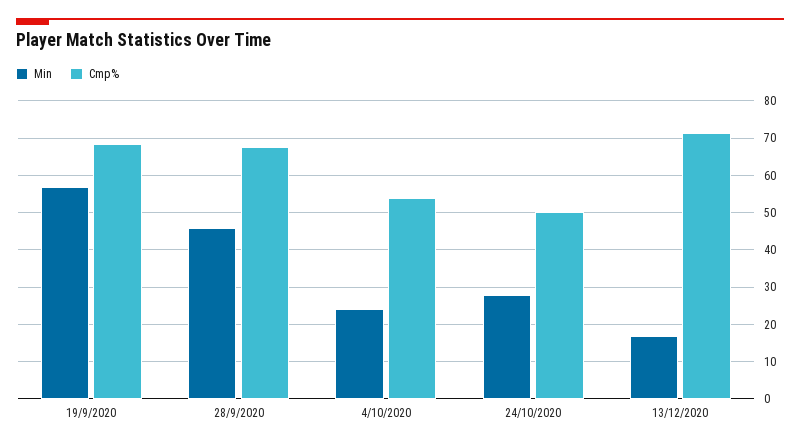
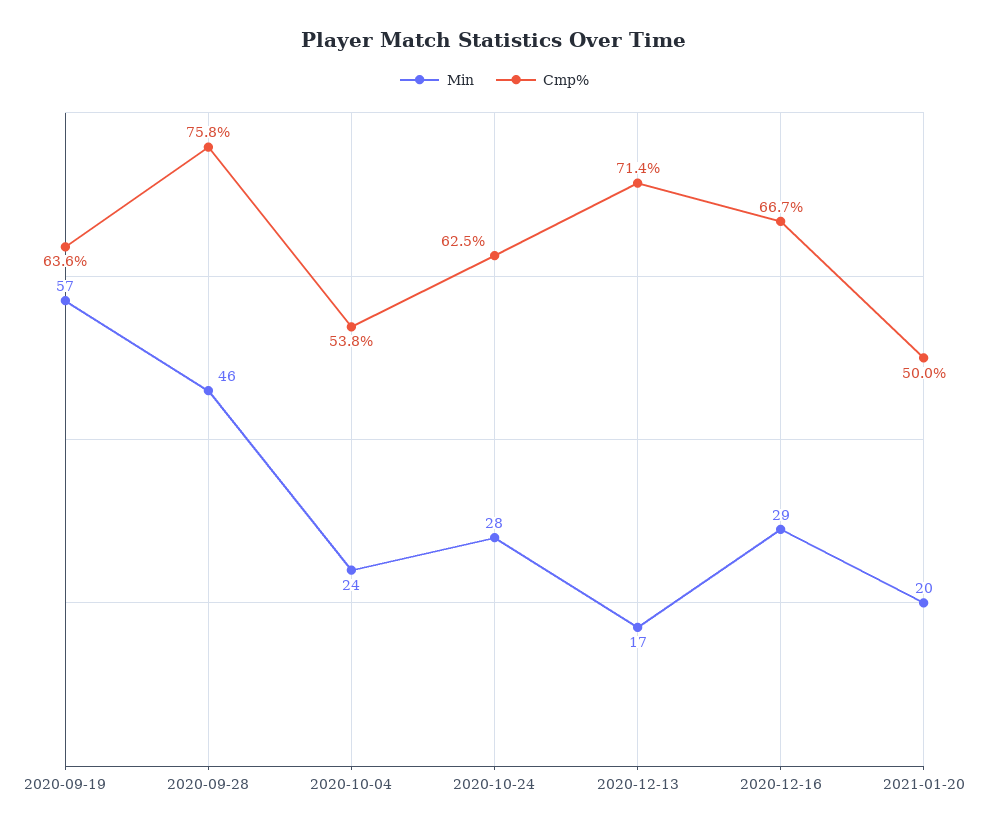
Cmp%, 19/9/2020: 68 -> 63.6
Cmp%, 28/9/2020: 68 -> 75.8
Cmp%, 24/10/2020: 50 -> 62.5
Min, 2020-12-16: none -> 29
Cmp%, 2020-12-16: none -> 66.7
Min, 2021-01-20: none -> 20
Cmp%, 2021-01-20: none -> 50

